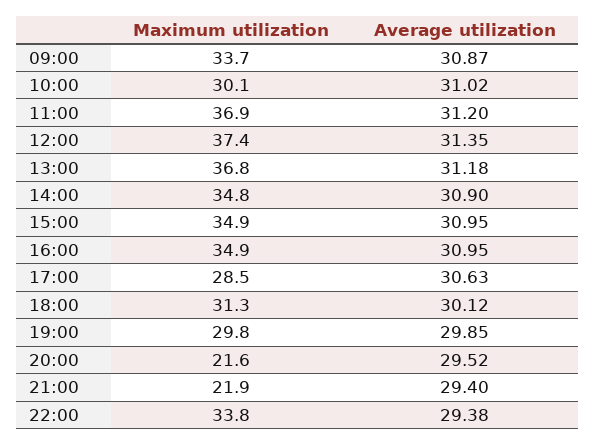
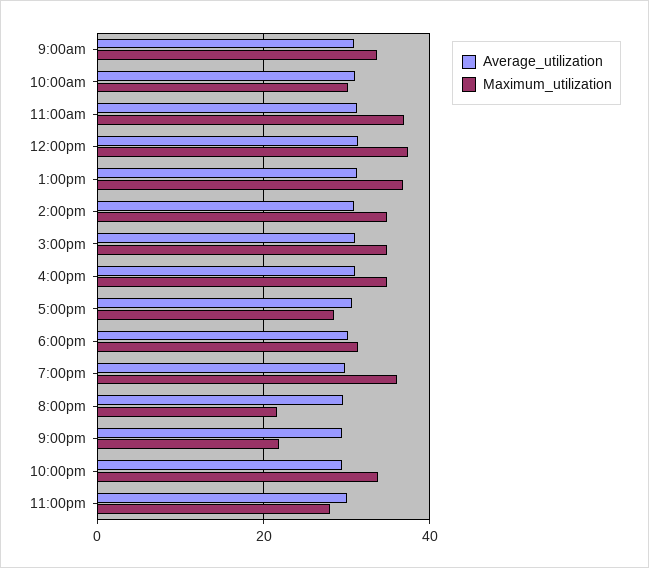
Maximum utilization, 19:00: 29.8 -> 36
Average utilization, 11:00pm: none -> 30
Maximum utilization, 11:00pm: none -> 28

